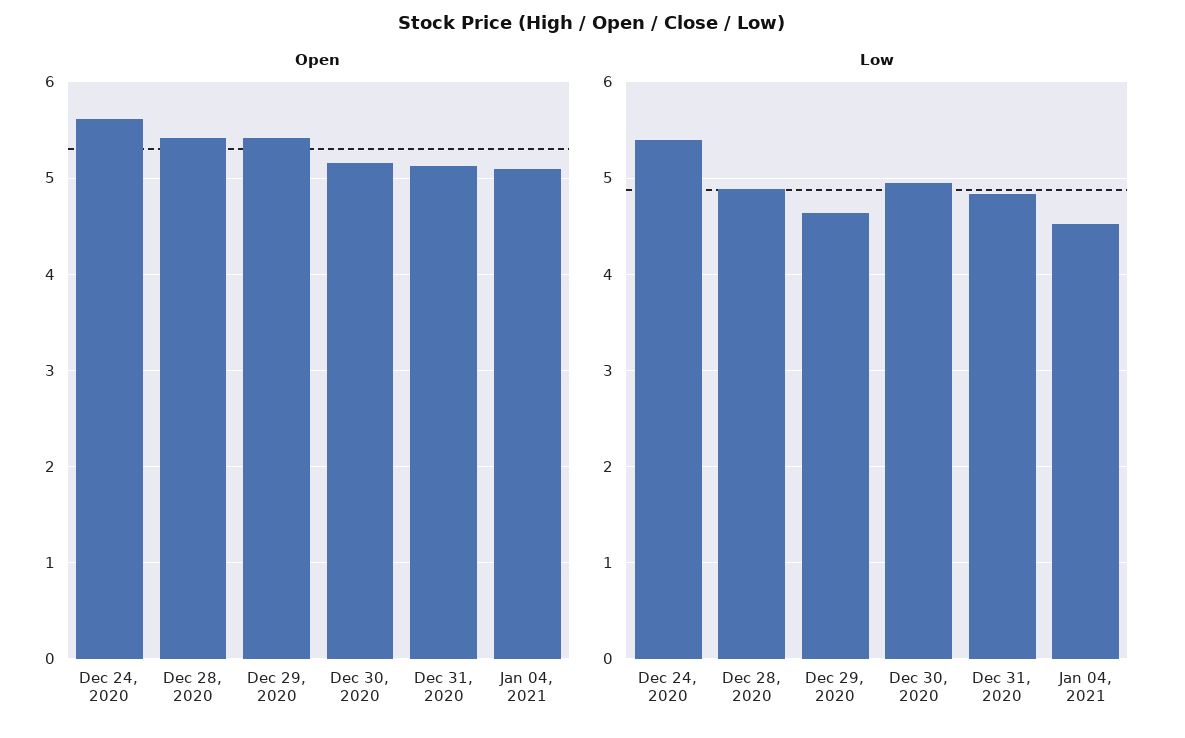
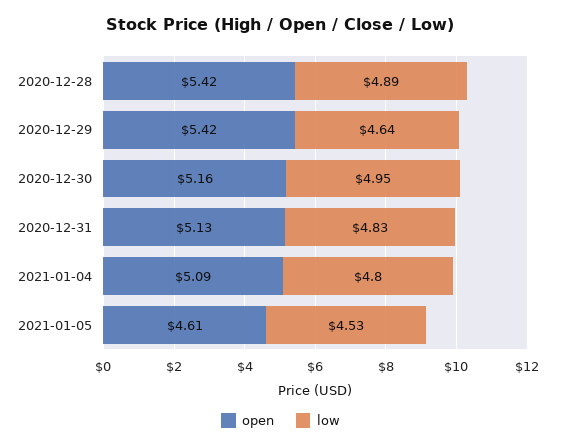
Open, Dec 24, 2020: 5.6 -> none
Low, Dec 24, 2020: 5.4 -> none
Low, Jan 04, 2021: 4.5 -> 4.8
Open, 2021-01-05: none -> 4.61
Low, 2021-01-05: none -> 4.53

